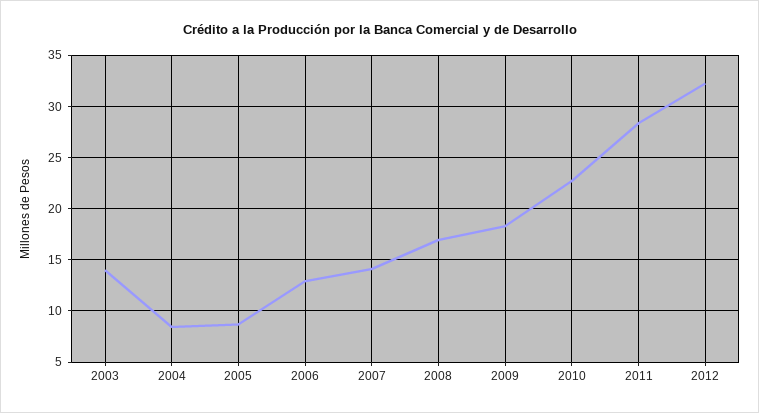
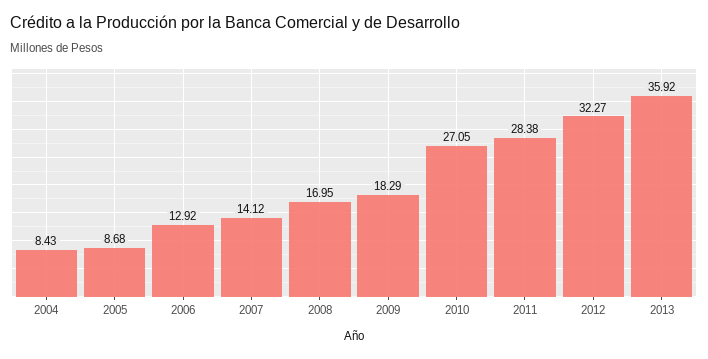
2003: 14 -> none
2010: 23 -> 27.05
2013: none -> 35.92

